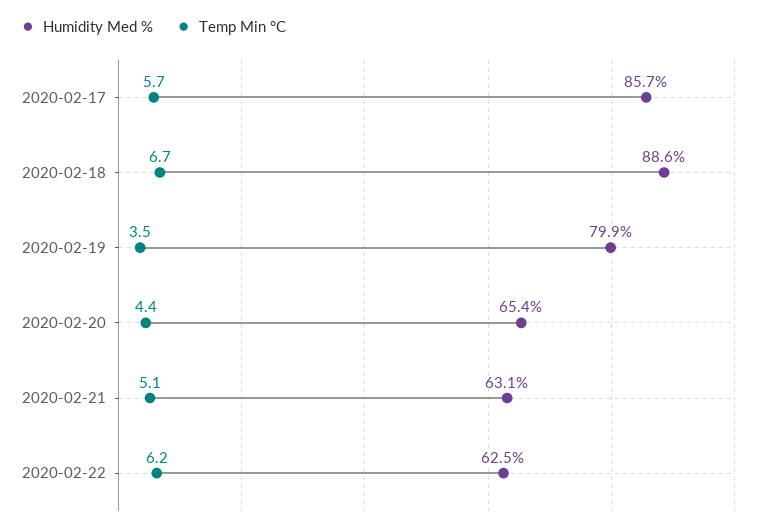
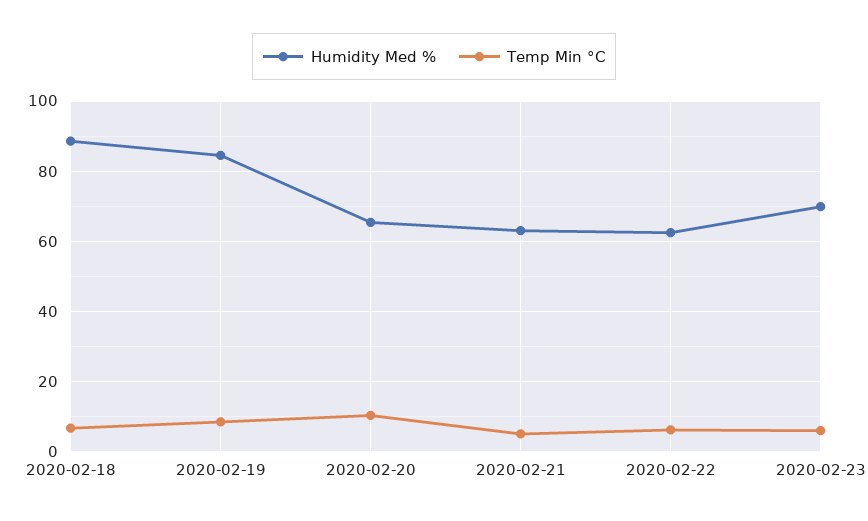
Humidity Med %, 2020-02-17: 85.7 -> none
Temp Min °C, 2020-02-17: 5.7 -> none
Humidity Med %, 2020-02-19: 79.9 -> 84
Temp Min °C, 2020-02-19: 3.5 -> 8
Temp Min °C, 2020-02-20: 4.4 -> 10
Humidity Med %, 2020-02-23: none -> 70
Temp Min °C, 2020-02-23: none -> 6

